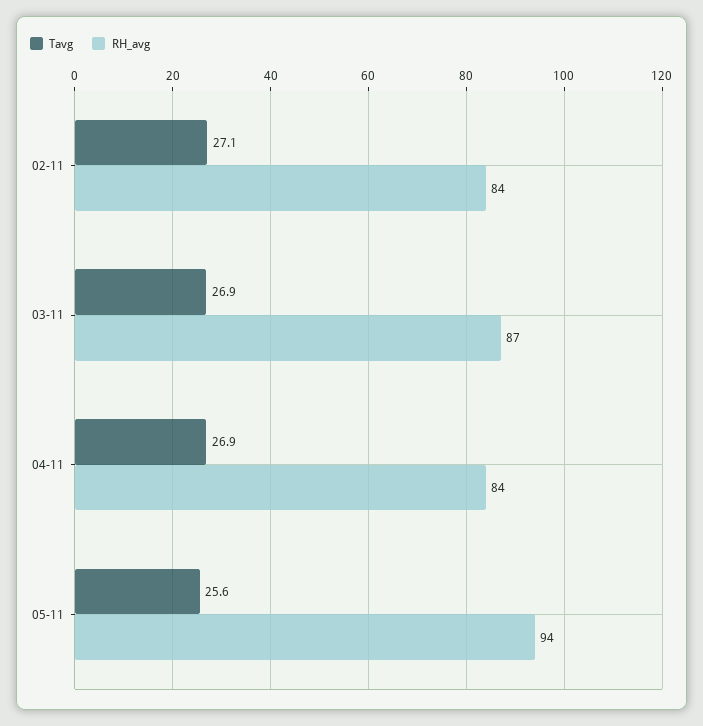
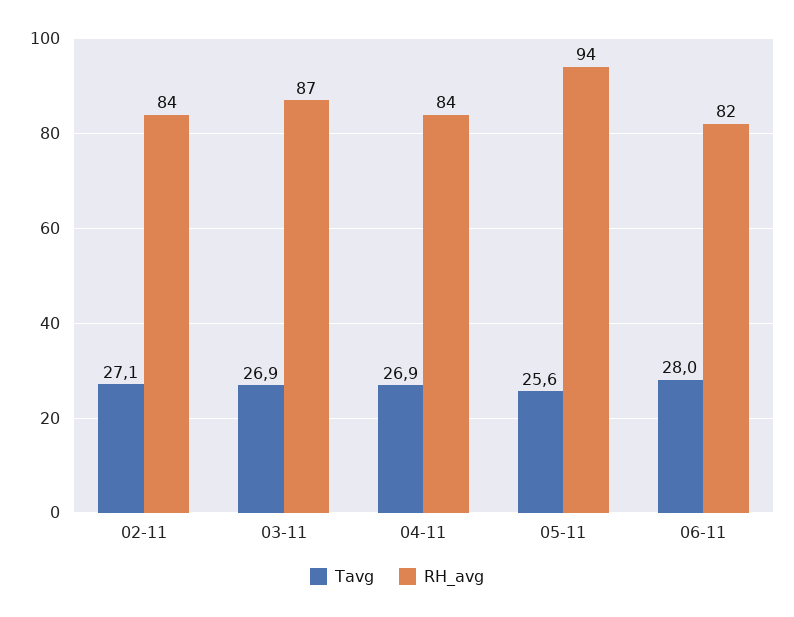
Tavg, 06-11: none -> 28
RH_avg, 06-11: none -> 82

